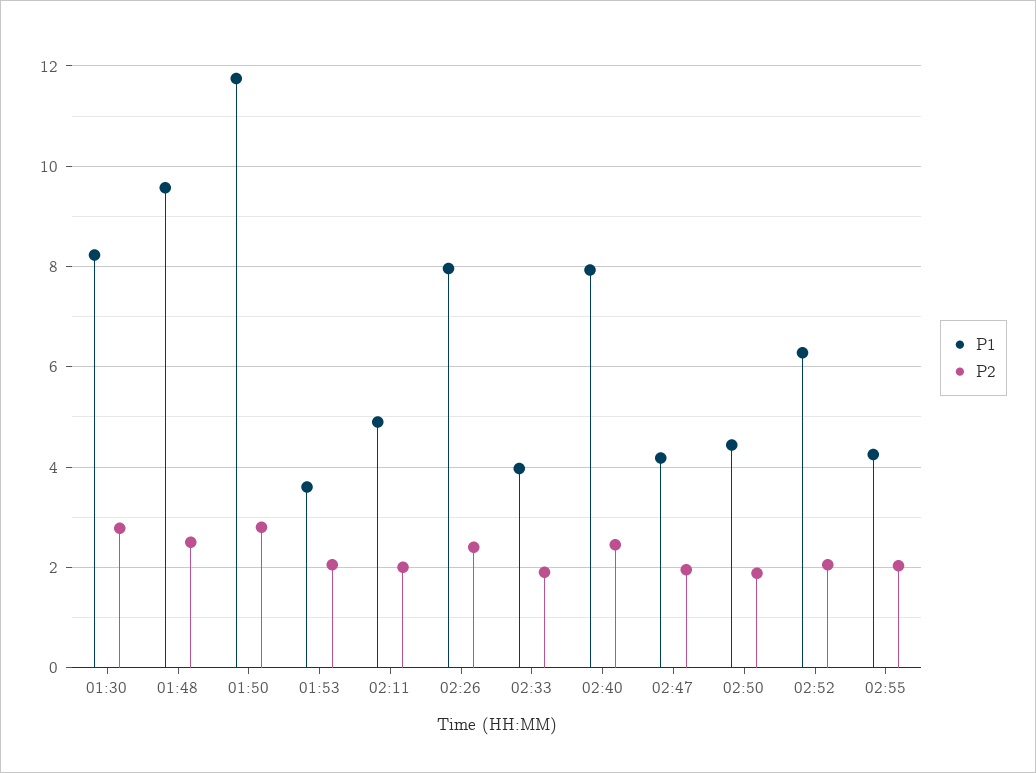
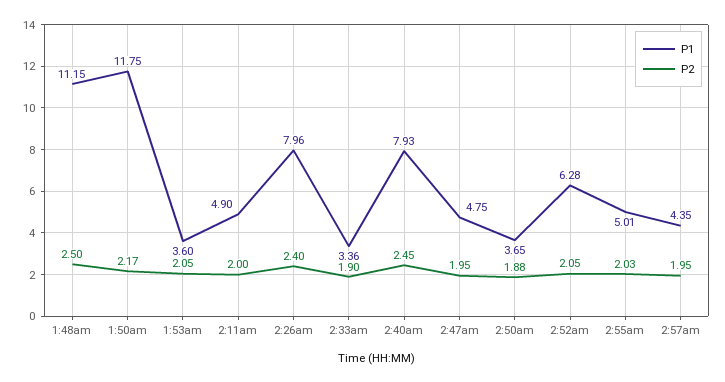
P1, 01:30: 8.2 -> none
P2, 01:30: 2.8 -> none
P1, 01:48: 9.6 -> 11.15
P2, 01:50: 2.8 -> 2.17
P1, 02:33: 4 -> 3.36
P1, 02:47: 4.2 -> 4.75
P1, 02:50: 4.4 -> 3.65
P1, 02:55: 4.2 -> 5.01
P1, 2:57am: none -> 4.35
P2, 2:57am: none -> 1.95

